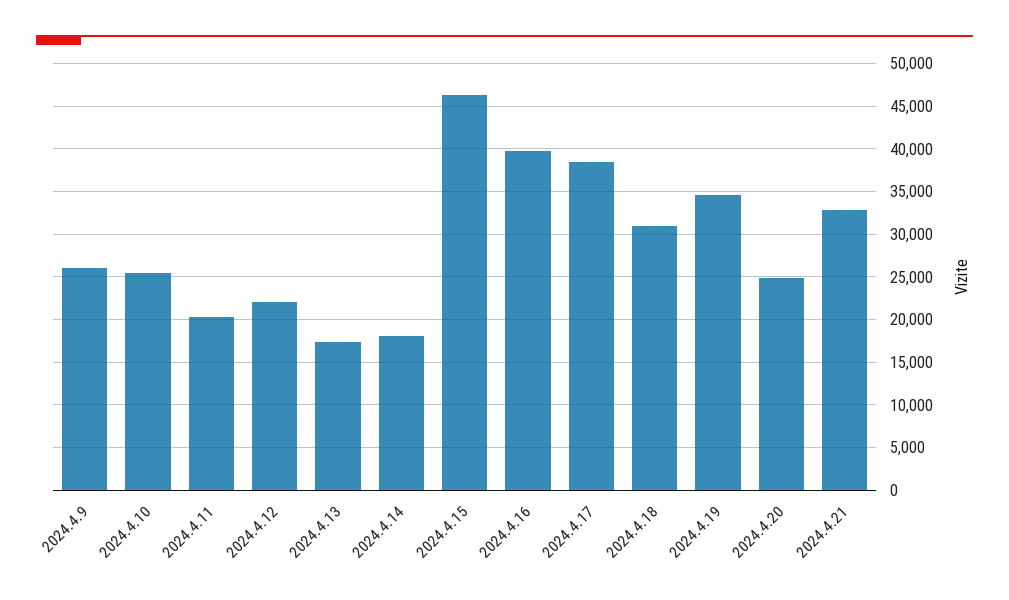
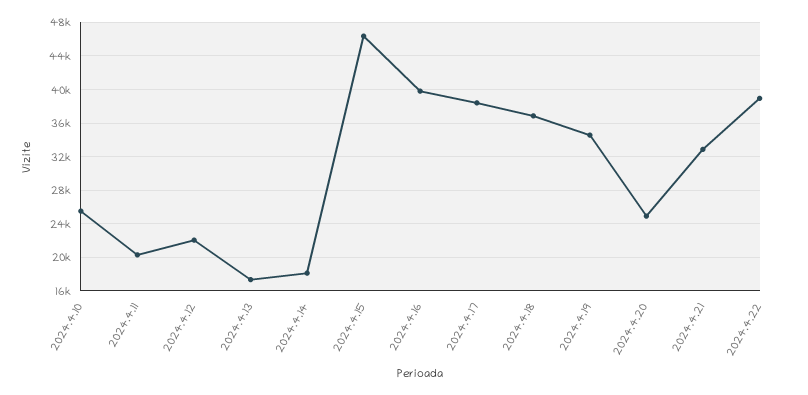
2024.4.9: 26000 -> none
2024.4.18: 31000 -> 37000
2024.4.22: none -> 39000

